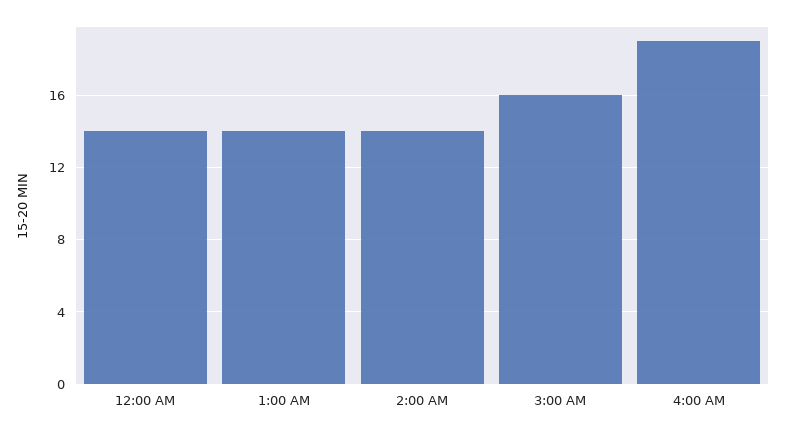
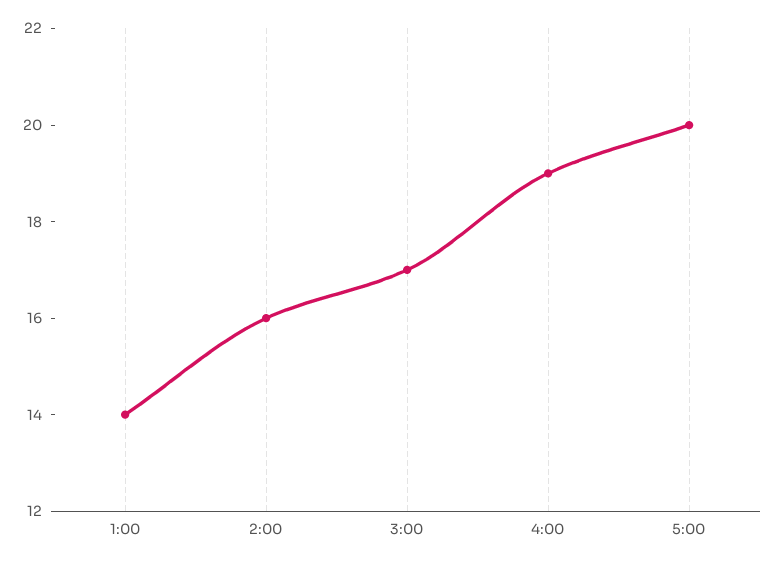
12:00 AM: 14 -> none
2:00 AM: 14 -> 16
3:00 AM: 16 -> 17
5:00: none -> 20

